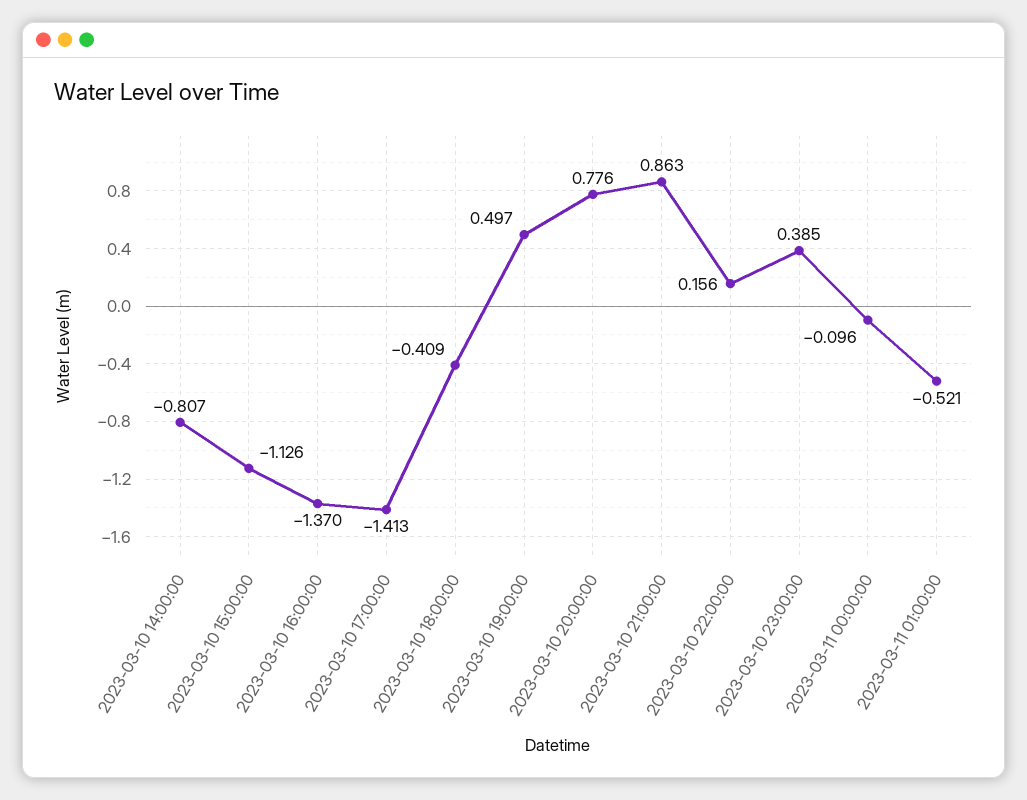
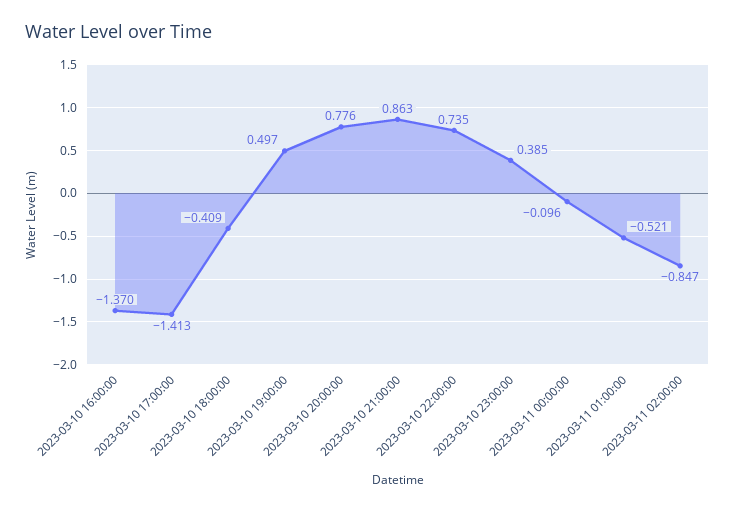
2023-03-10 14:00:00: -0.807 -> none
2023-03-10 15:00:00: -1.126 -> none
2023-03-10 22:00:00: 0.156 -> 0.735
2023-03-11 02:00:00: none -> -0.847

